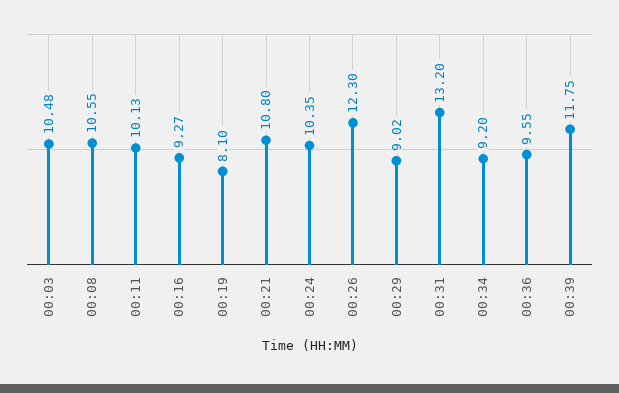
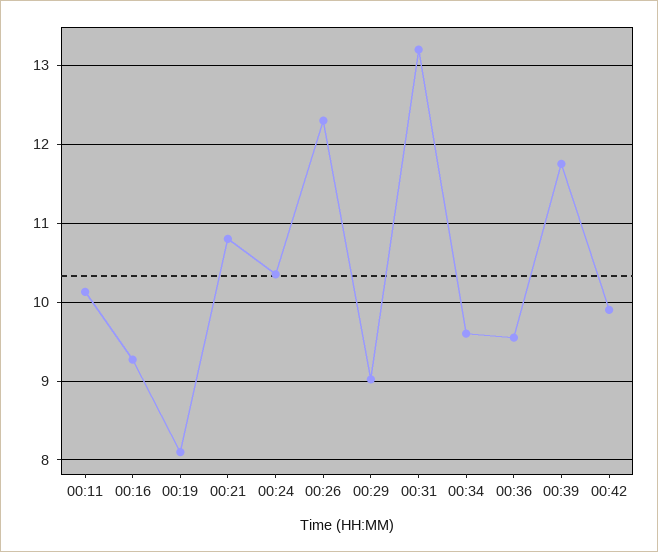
00:03: 10.48 -> none
00:08: 10.55 -> none
00:34: 9.2 -> 9.6
00:42: none -> 9.9

